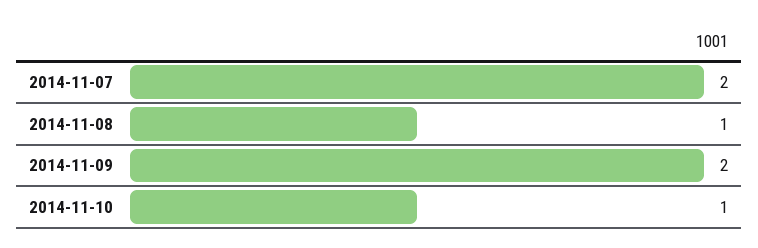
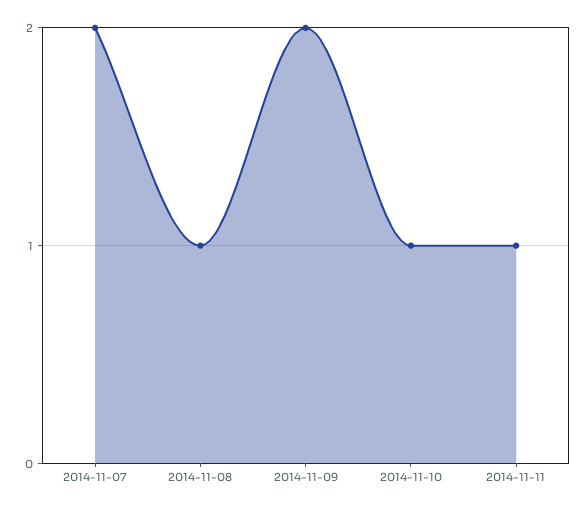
2014-11-11: none -> 1

